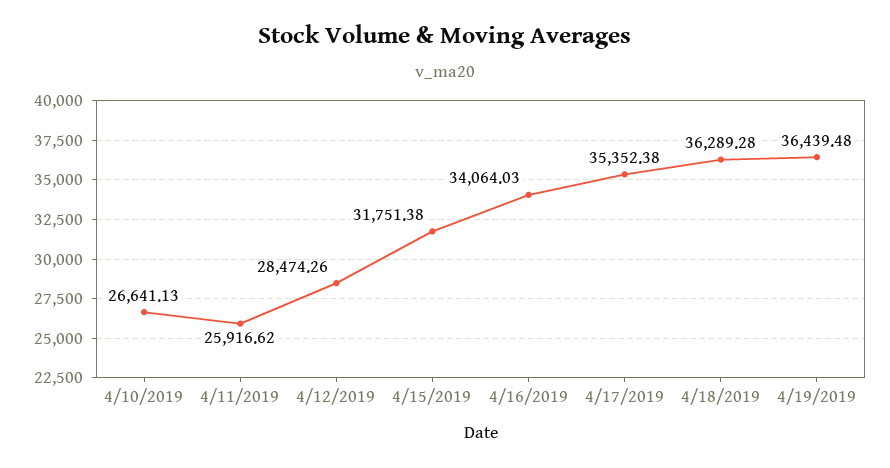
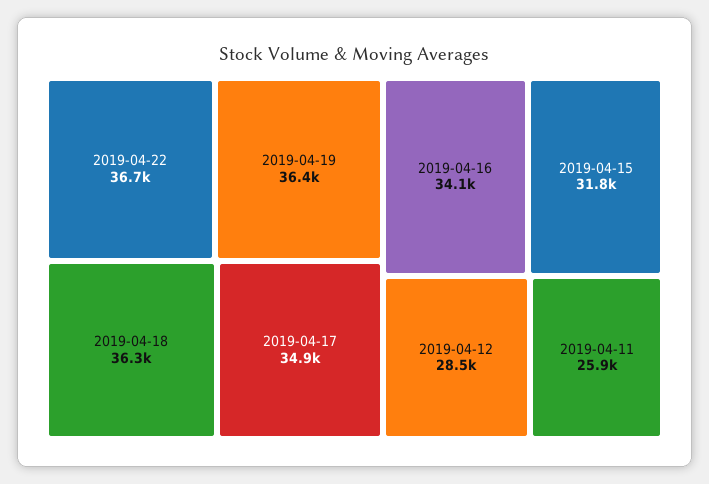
4/10/2019: 26641.13 -> none
4/17/2019: 35352.38 -> 34900
2019-04-22: none -> 36700

